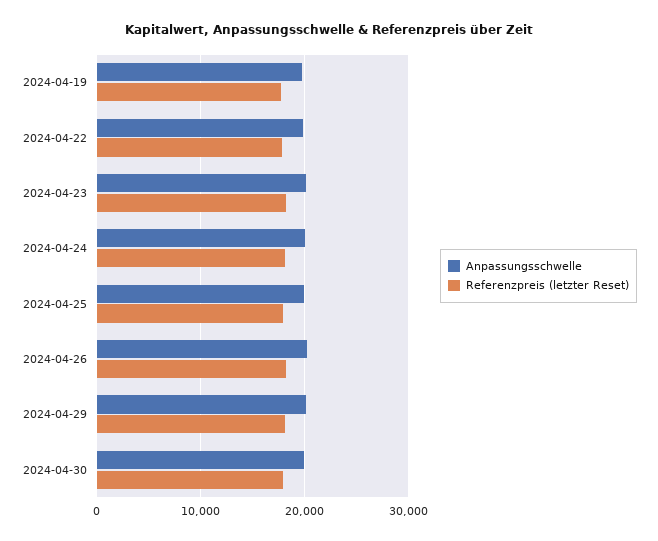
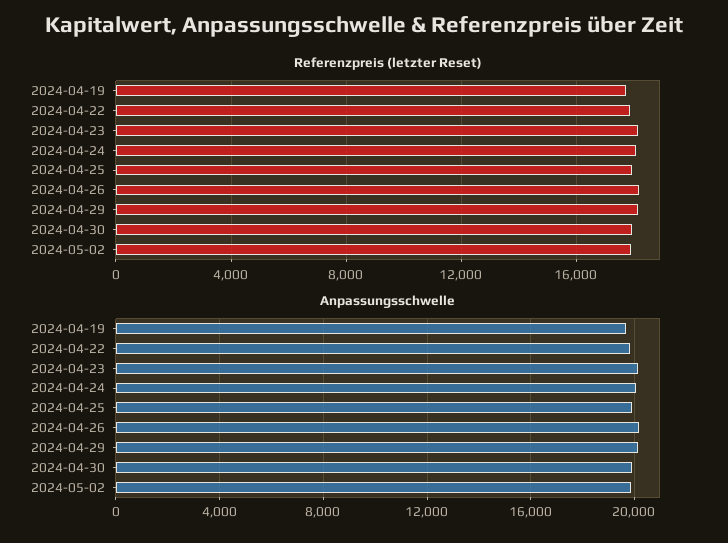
Referenzpreis (letzter Reset), 2024-05-02: none -> 18000
Anpassungsschwelle, 2024-05-02: none -> 20000

